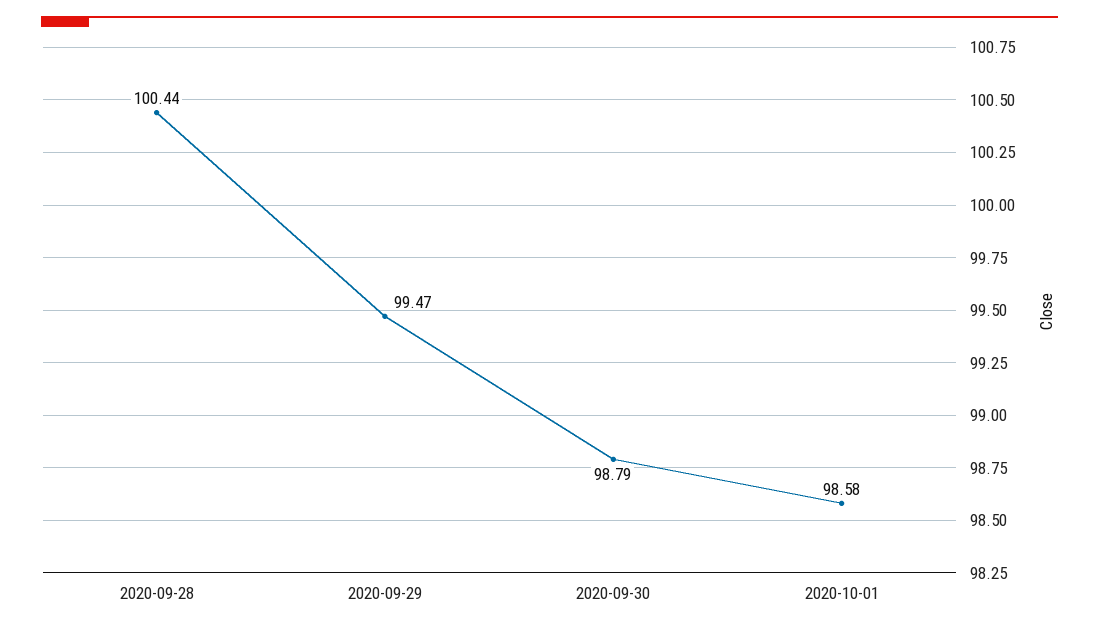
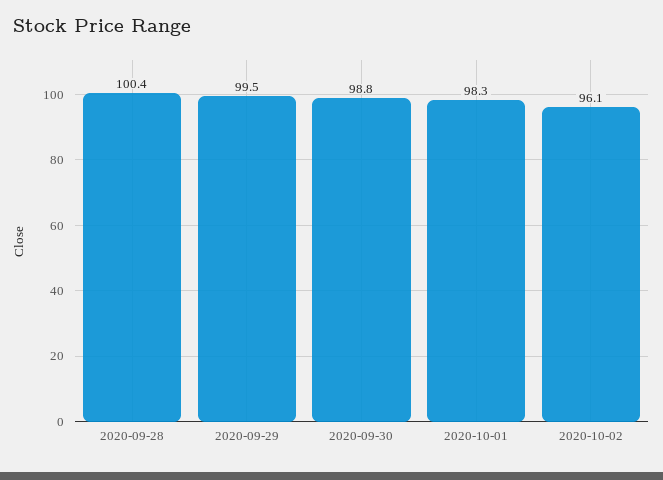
2020-10-01: 98.58 -> 98.3
2020-10-02: none -> 96.1

